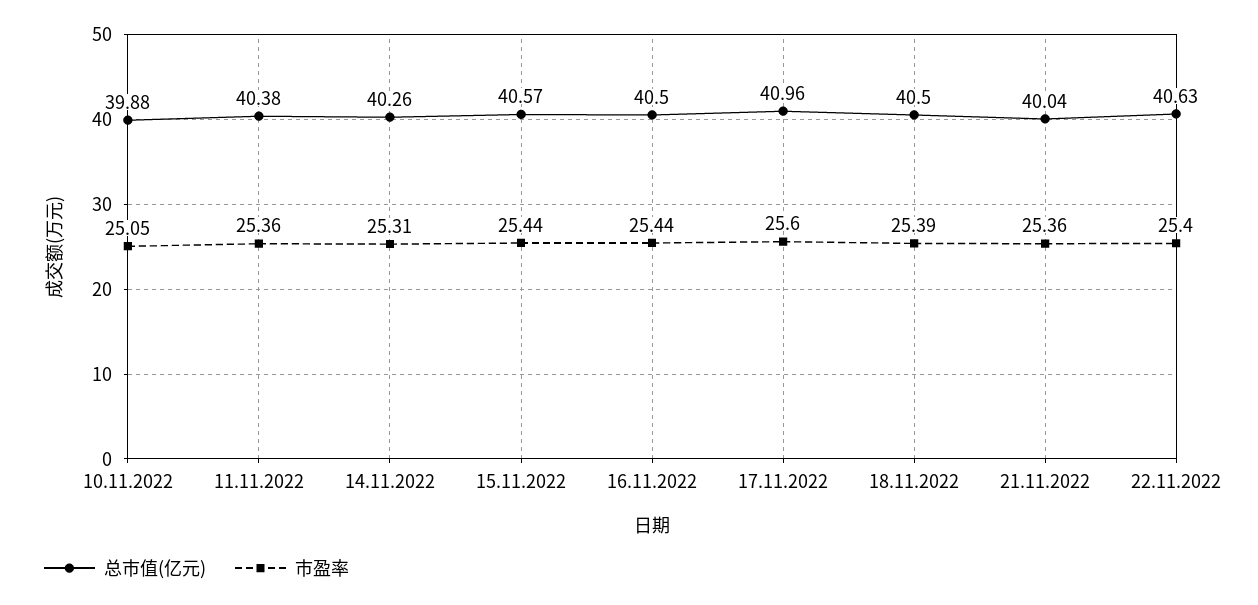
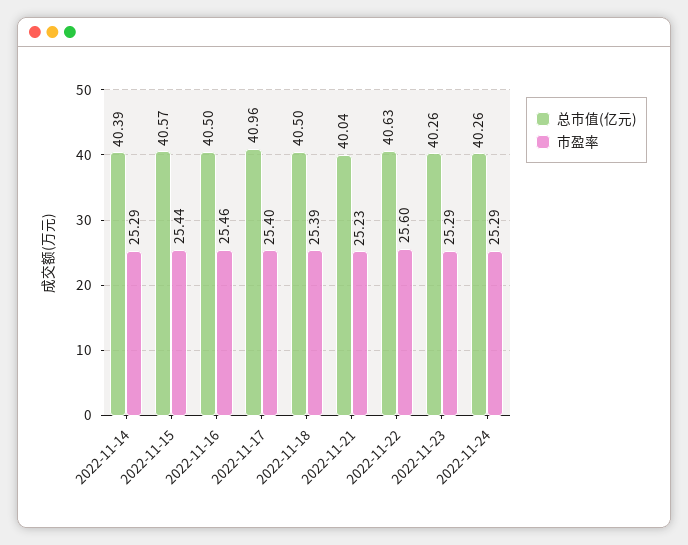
总市值(亿元), 10.11.2022: 39.88 -> none
市盈率, 10.11.2022: 25.05 -> none
总市值(亿元), 11.11.2022: 40.38 -> none
市盈率, 11.11.2022: 25.36 -> none
总市值(亿元), 14.11.2022: 40.26 -> 40.39
市盈率, 14.11.2022: 25.31 -> 25.29
市盈率, 16.11.2022: 25.44 -> 25.46
市盈率, 17.11.2022: 25.6 -> 25.4
市盈率, 21.11.2022: 25.36 -> 25.23
市盈率, 22.11.2022: 25.4 -> 25.6
总市值(亿元), 2022-11-23: none -> 40.26
市盈率, 2022-11-23: none -> 25.29
总市值(亿元), 2022-11-24: none -> 40.26
市盈率, 2022-11-24: none -> 25.29

